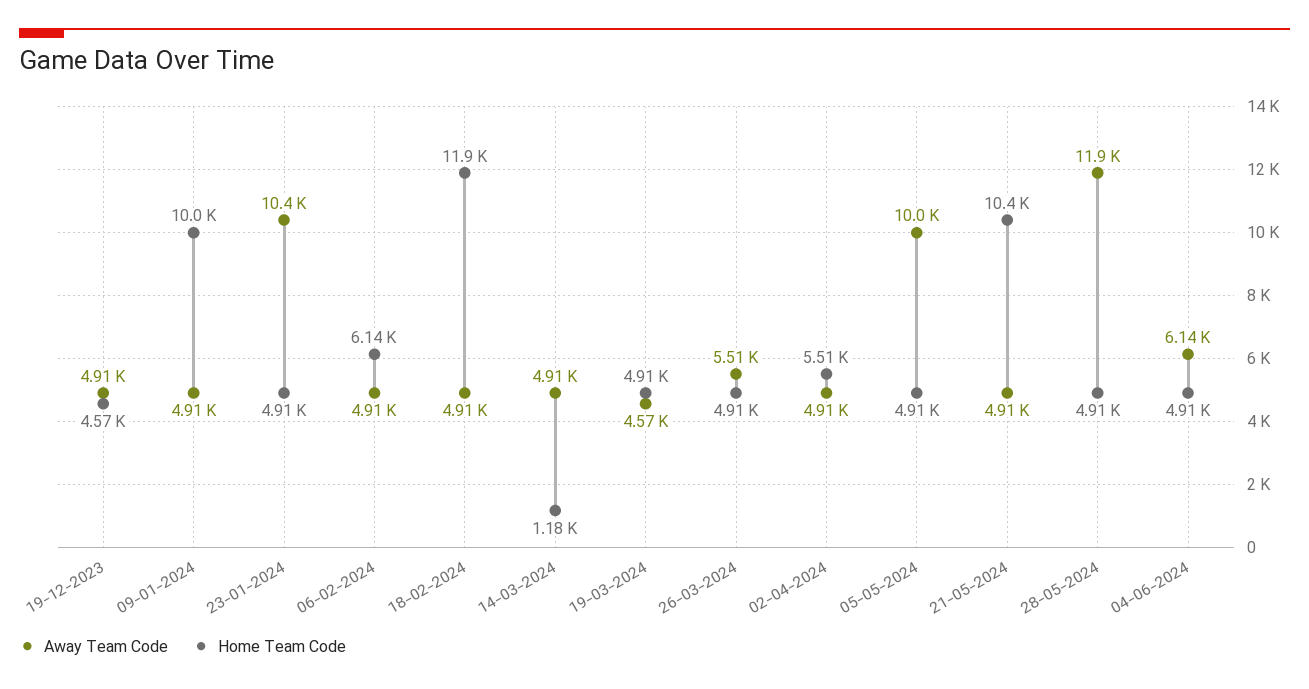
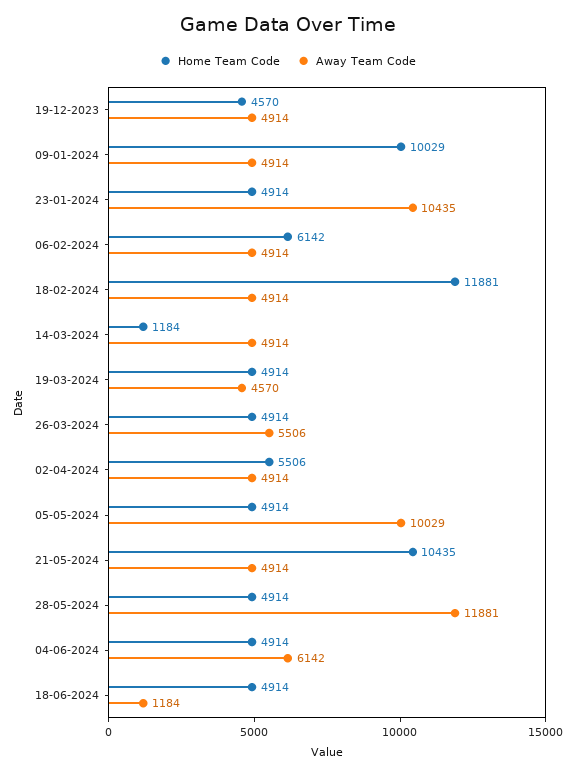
Home Team Code, 18-06-2024: none -> 4914
Away Team Code, 18-06-2024: none -> 1184

